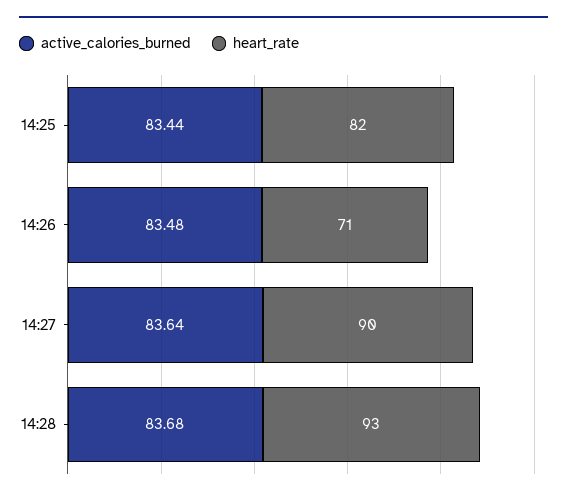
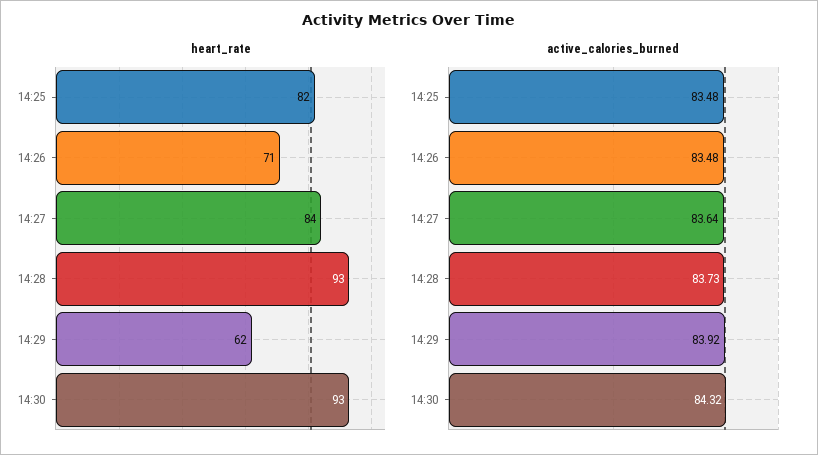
active_calories_burned, 14:25: 83.44 -> 83.48
heart_rate, 14:27: 90 -> 84
active_calories_burned, 14:28: 83.68 -> 83.73
heart_rate, 14:29: none -> 62
heart_rate, 14:30: none -> 93
active_calories_burned, 14:29: none -> 83.92
active_calories_burned, 14:30: none -> 84.32

